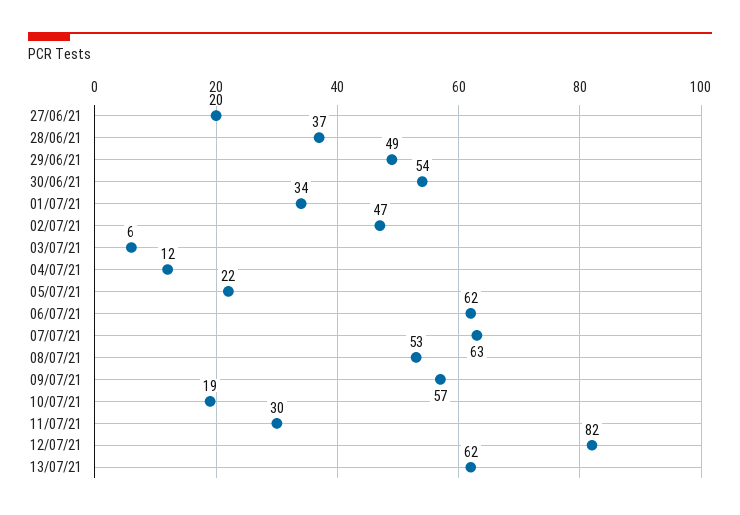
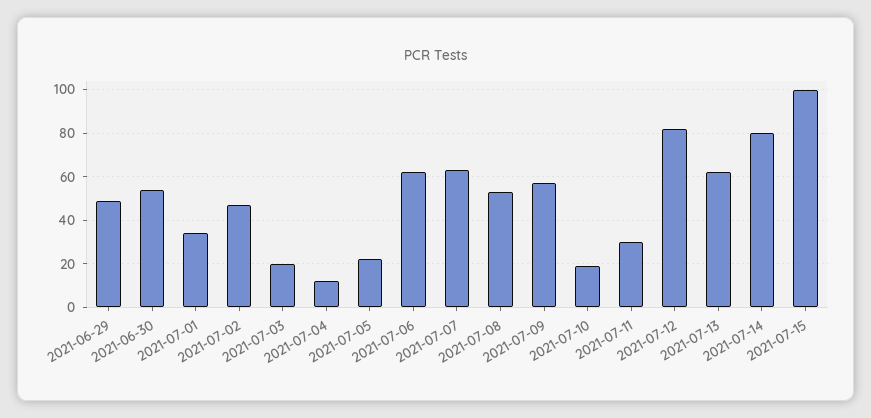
27/06/21: 20 -> none
28/06/21: 37 -> none
03/07/21: 6 -> 20
2021-07-14: none -> 80
2021-07-15: none -> 100

